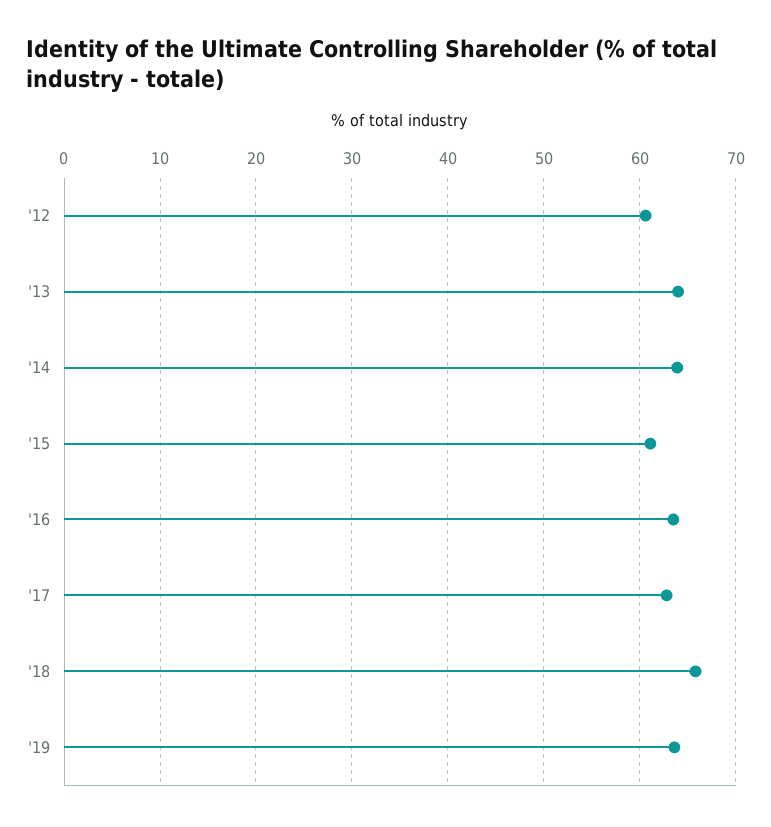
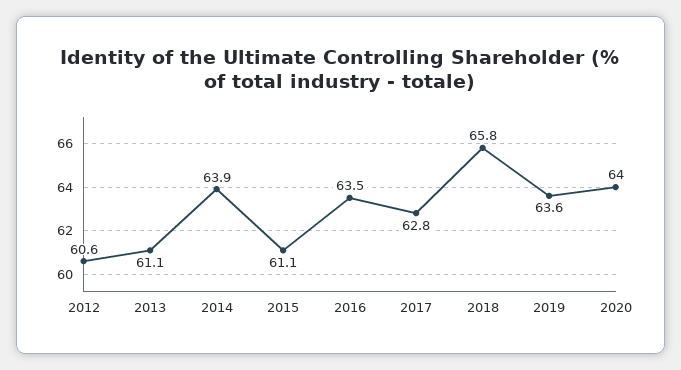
'13: 64 -> 61.1
2020: none -> 64

